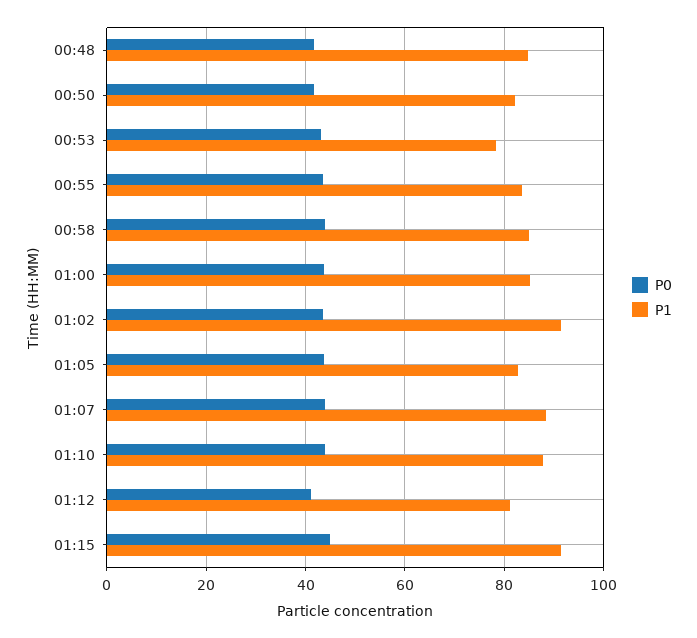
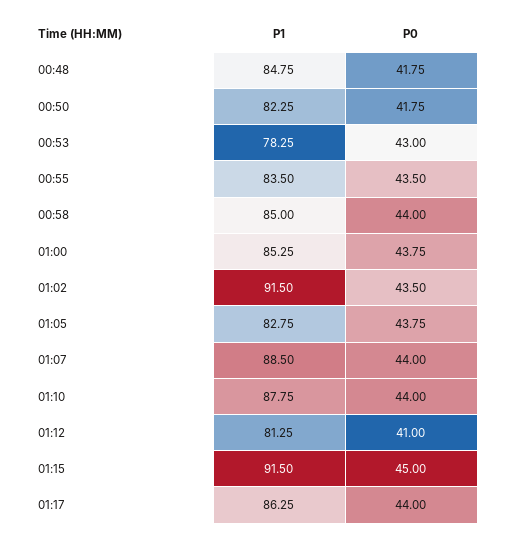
P1, 01:17: none -> 86.25
P0, 01:17: none -> 44

